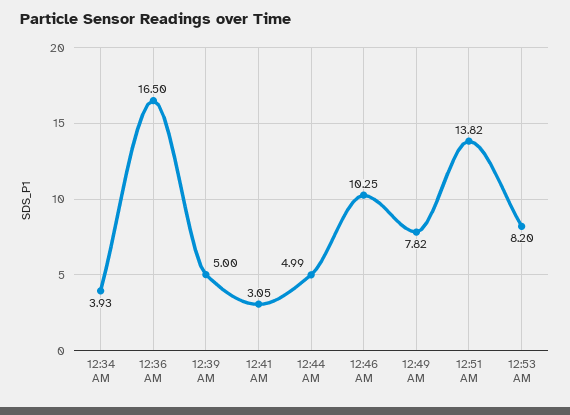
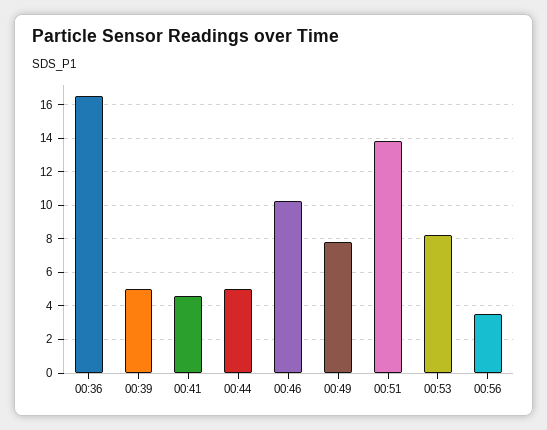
12:34 AM: 3.93 -> none
12:41 AM: 3.05 -> 4.5
00:56: none -> 3.5

